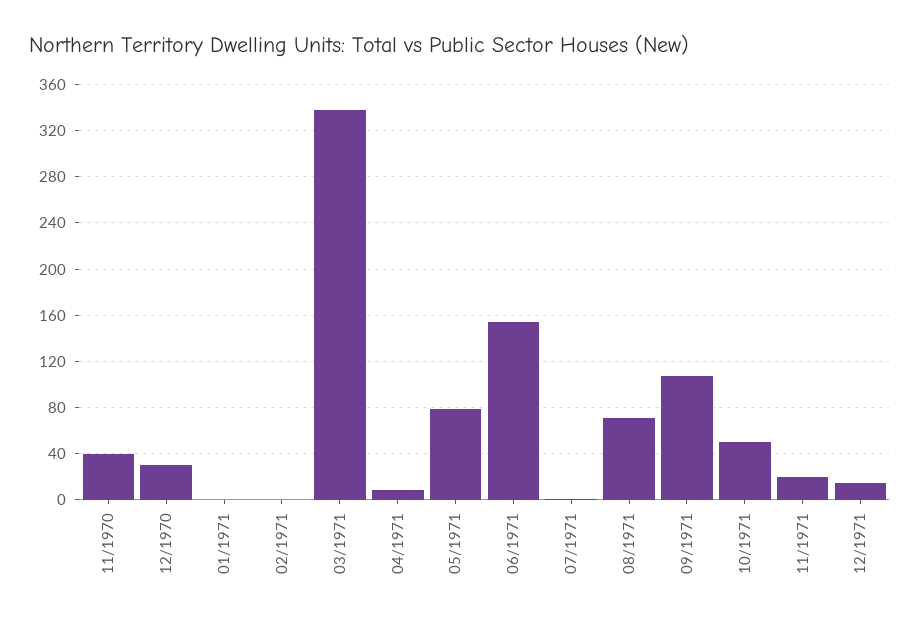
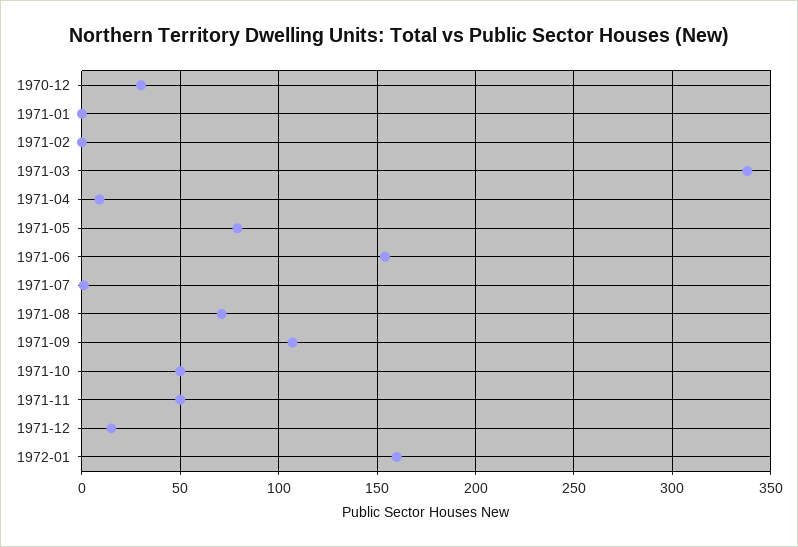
11/1970: 40 -> none
11/1971: 20 -> 50
1972-01: none -> 160

